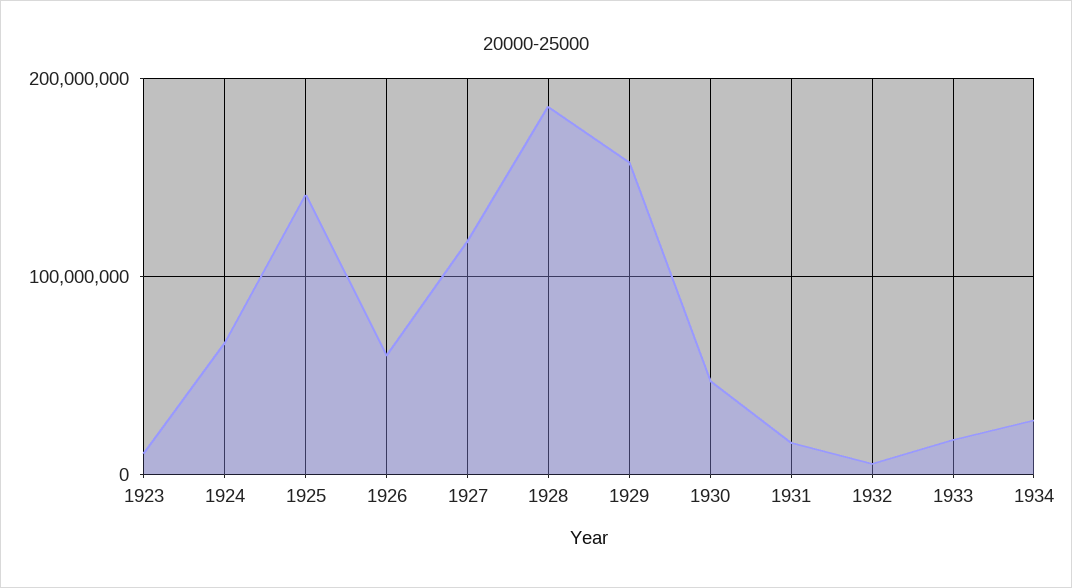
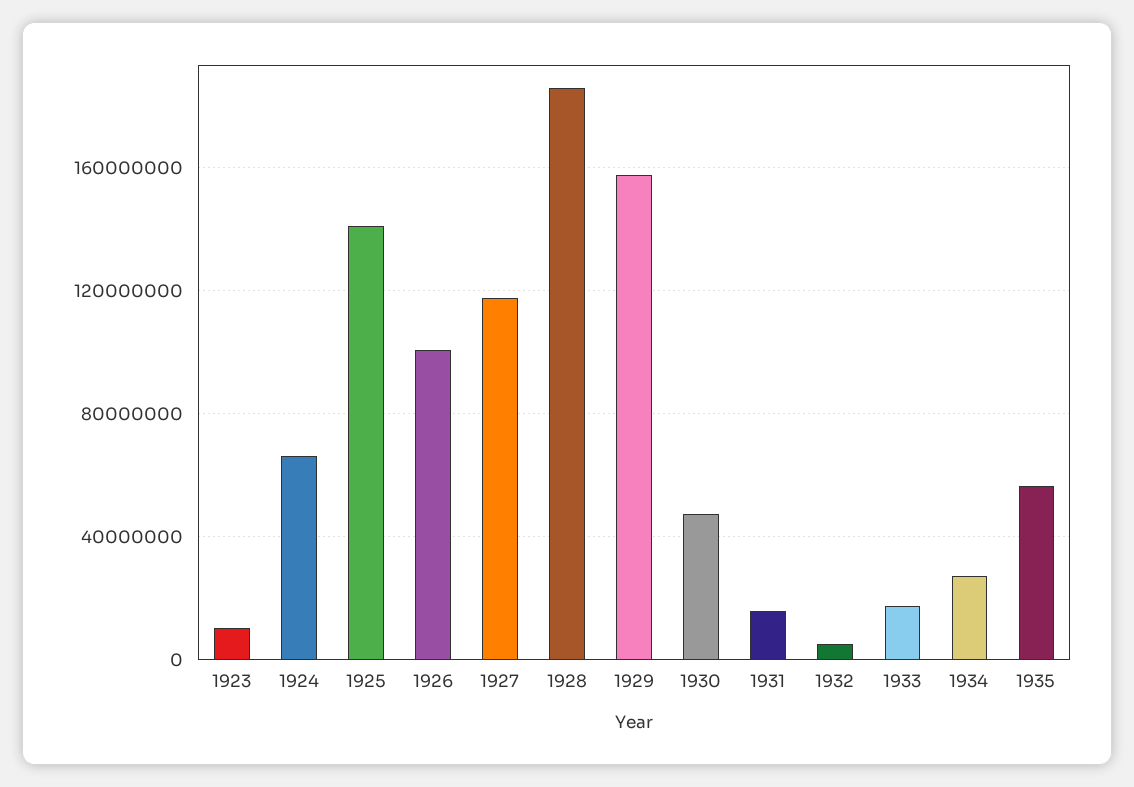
1926: 60000000 -> 100000000
1935: none -> 55000000

